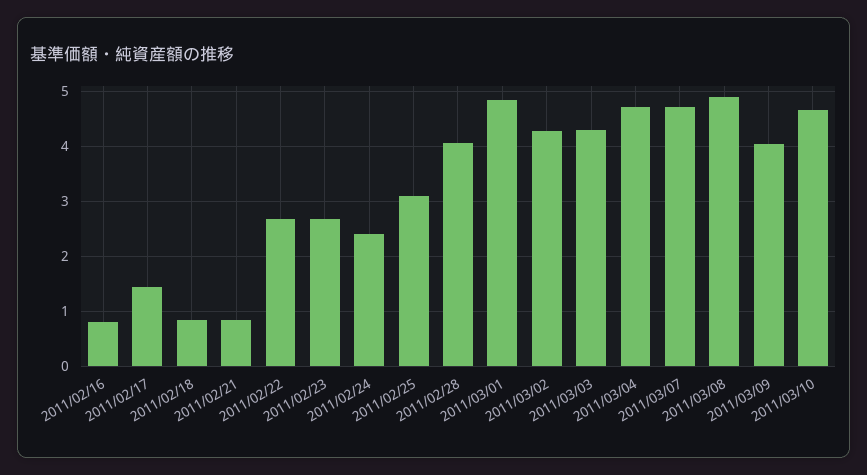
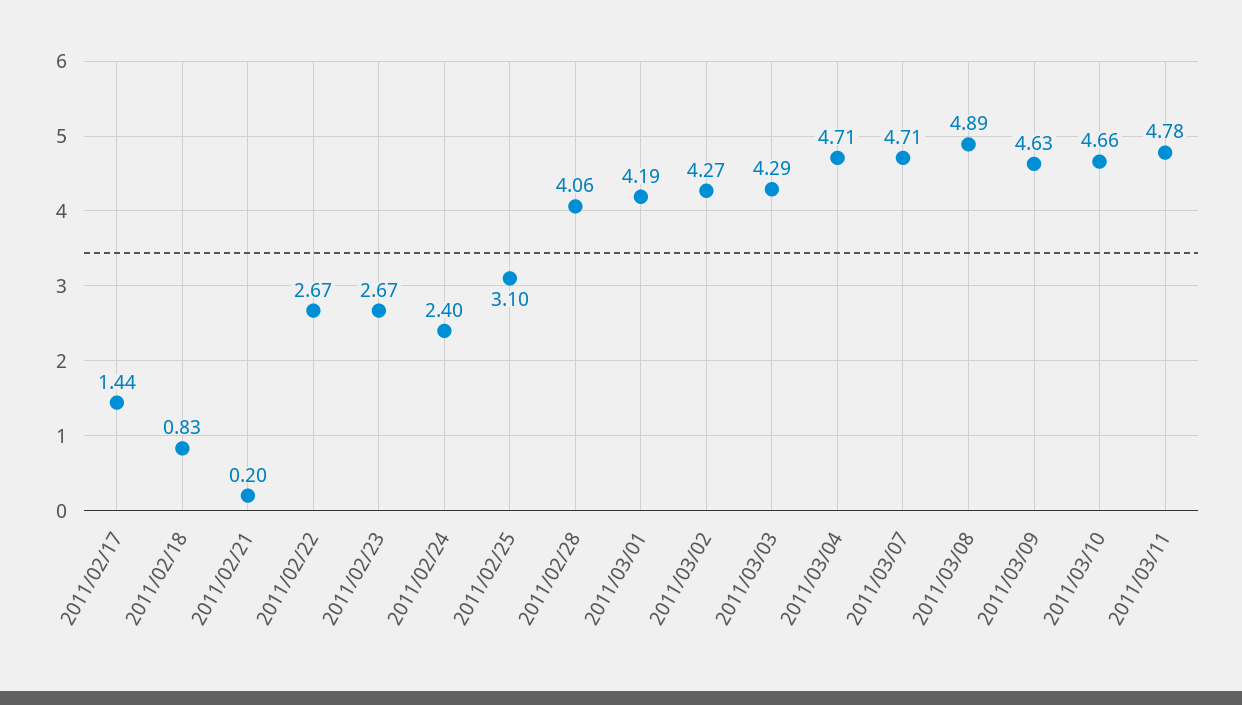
2011/02/16: 0.8 -> none
2011/02/21: 0.8 -> 0.2
2011/03/01: 4.8 -> 4.19
2011/03/09: 4 -> 4.63
2011/03/11: none -> 4.78

